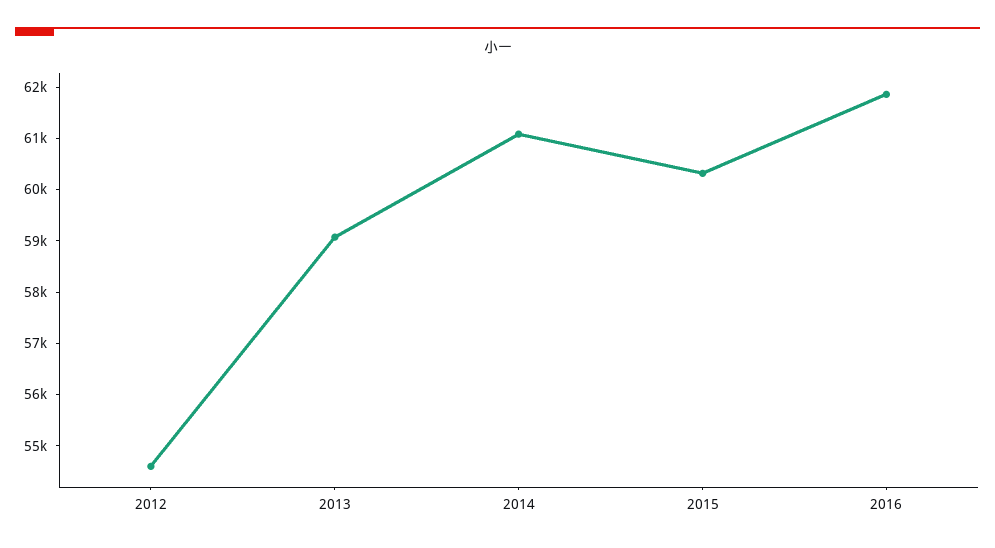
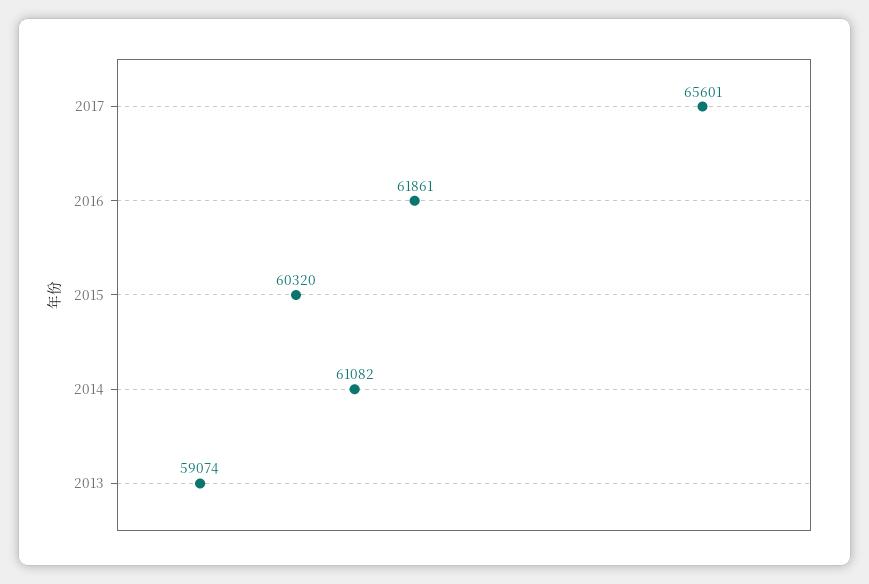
2012: 54600 -> none
2017: none -> 65601

